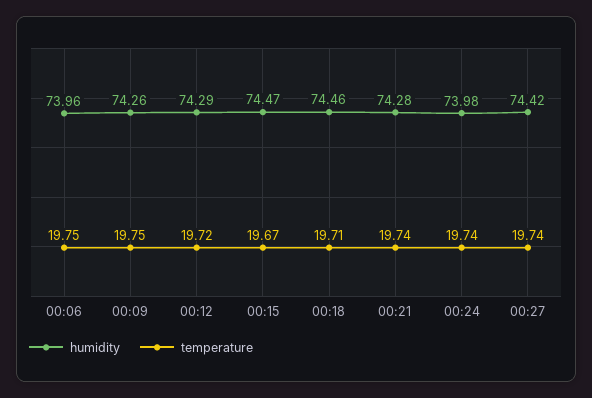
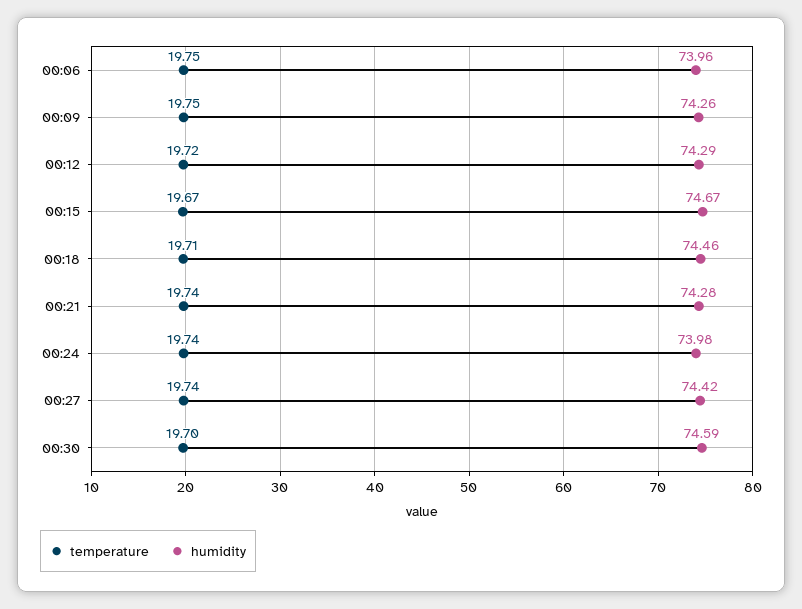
humidity, 00:15: 74.47 -> 74.67
temperature, 00:30: none -> 19.7
humidity, 00:30: none -> 74.59

